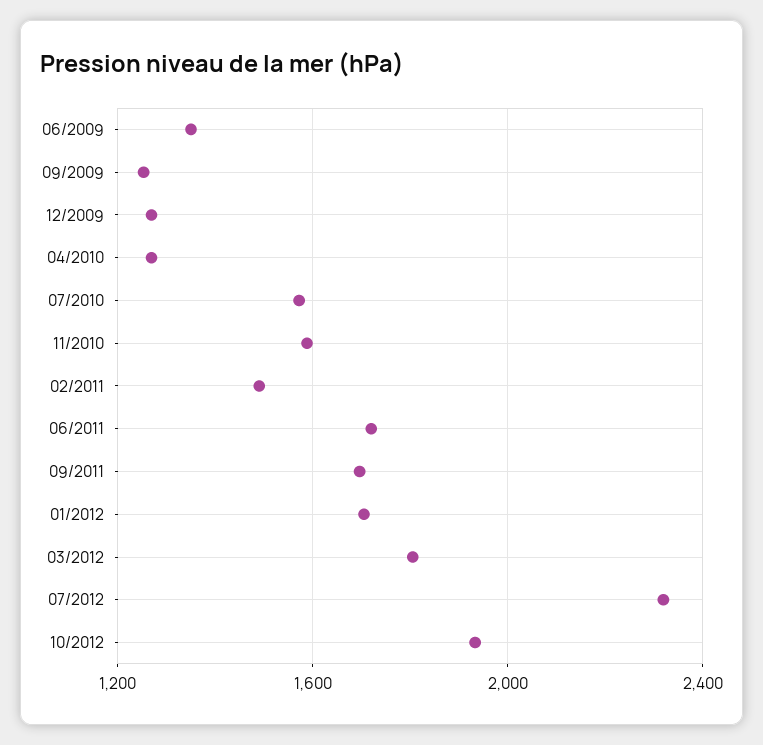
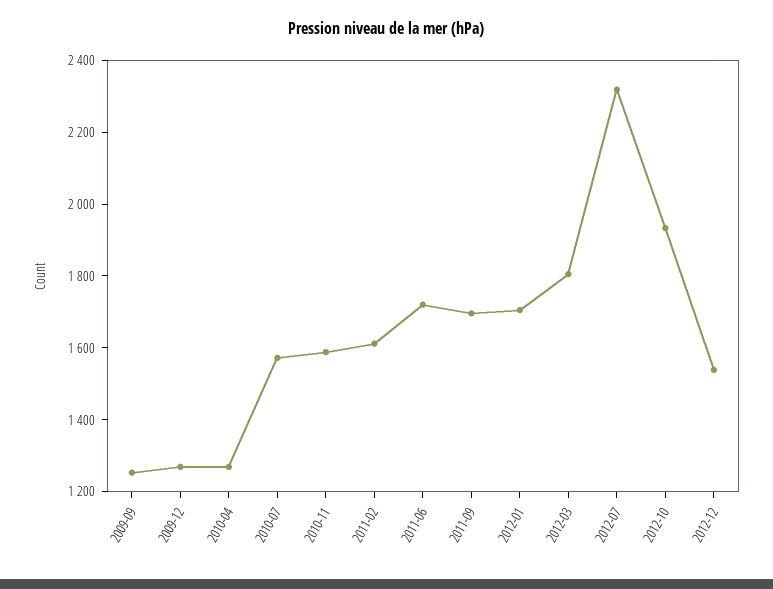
06/2009: 1350 -> none
02/2011: 1500 -> 1600
2012-12: none -> 1550

